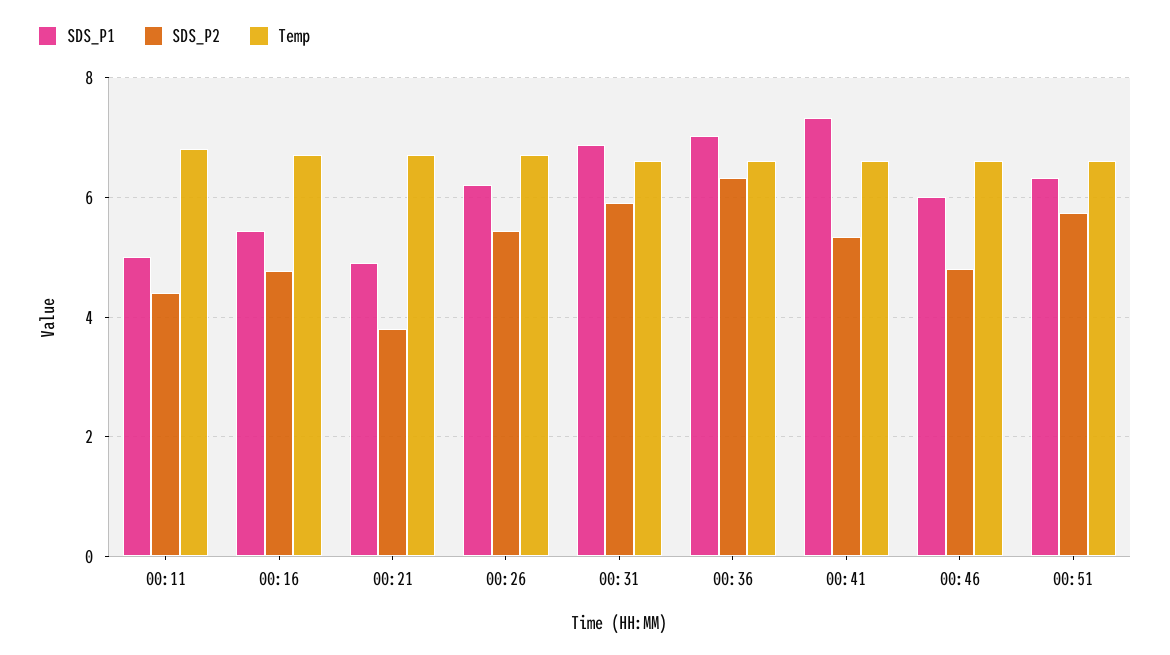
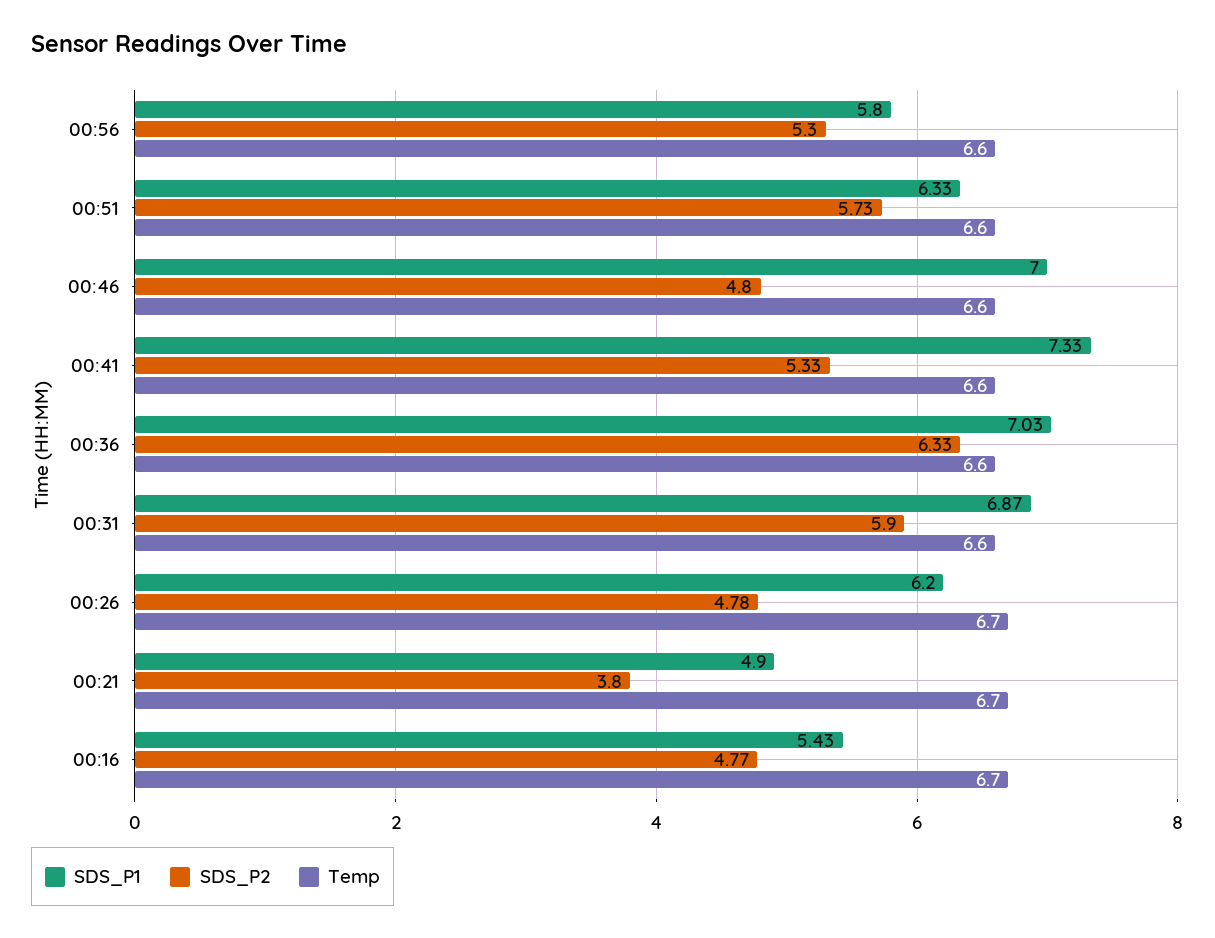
SDS_P1, 00:11: 5 -> none
SDS_P2, 00:11: 4.4 -> none
Temp, 00:11: 6.8 -> none
SDS_P2, 00:26: 5.4 -> 4.78
SDS_P1, 00:46: 6 -> 7
SDS_P1, 00:56: none -> 5.8
SDS_P2, 00:56: none -> 5.3
Temp, 00:56: none -> 6.6

